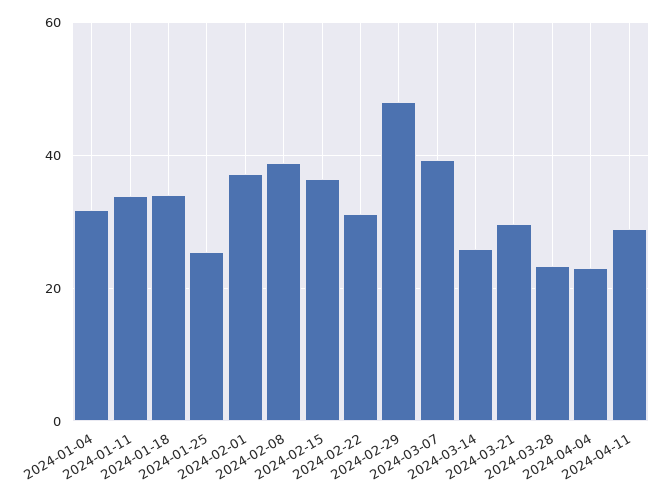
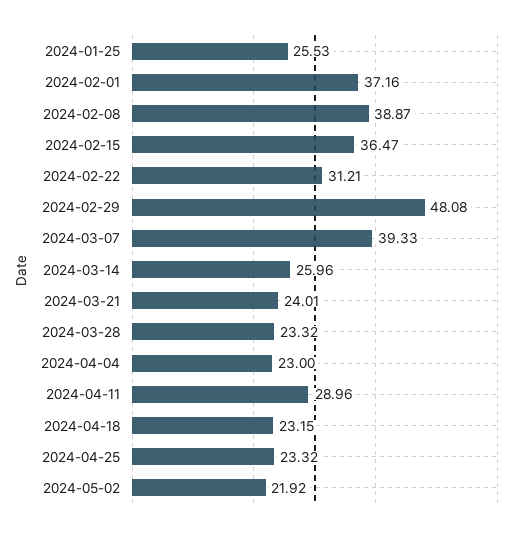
2024-01-04: 32 -> none
2024-01-11: 34 -> none
2024-01-18: 34 -> none
2024-03-21: 30 -> 24.01
2024-04-18: none -> 23.15
2024-04-25: none -> 23.32
2024-05-02: none -> 21.92

